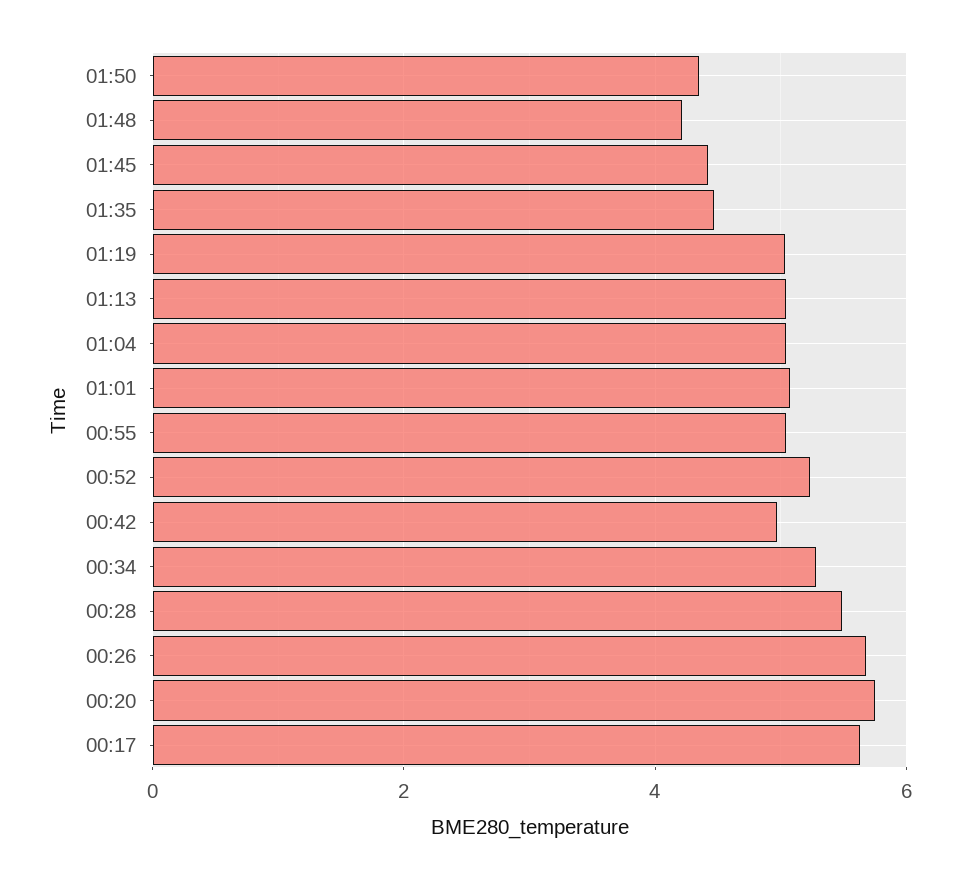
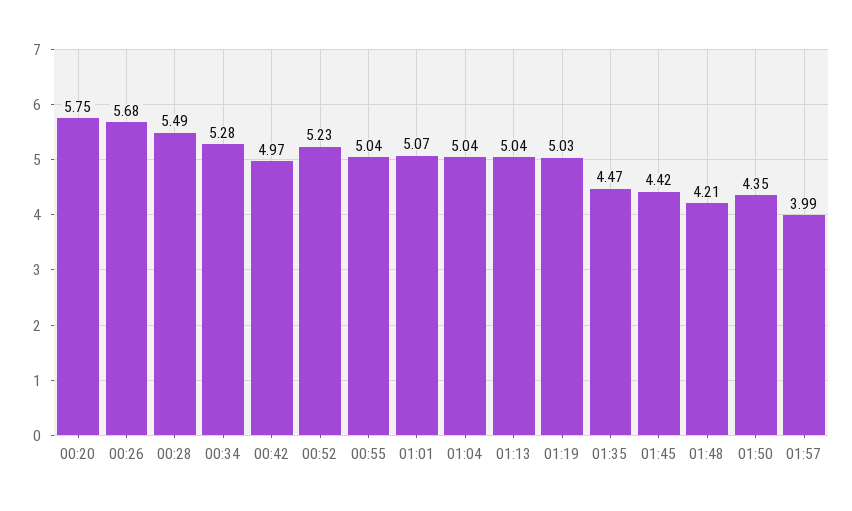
00:17: 5.6 -> none
01:57: none -> 3.99

